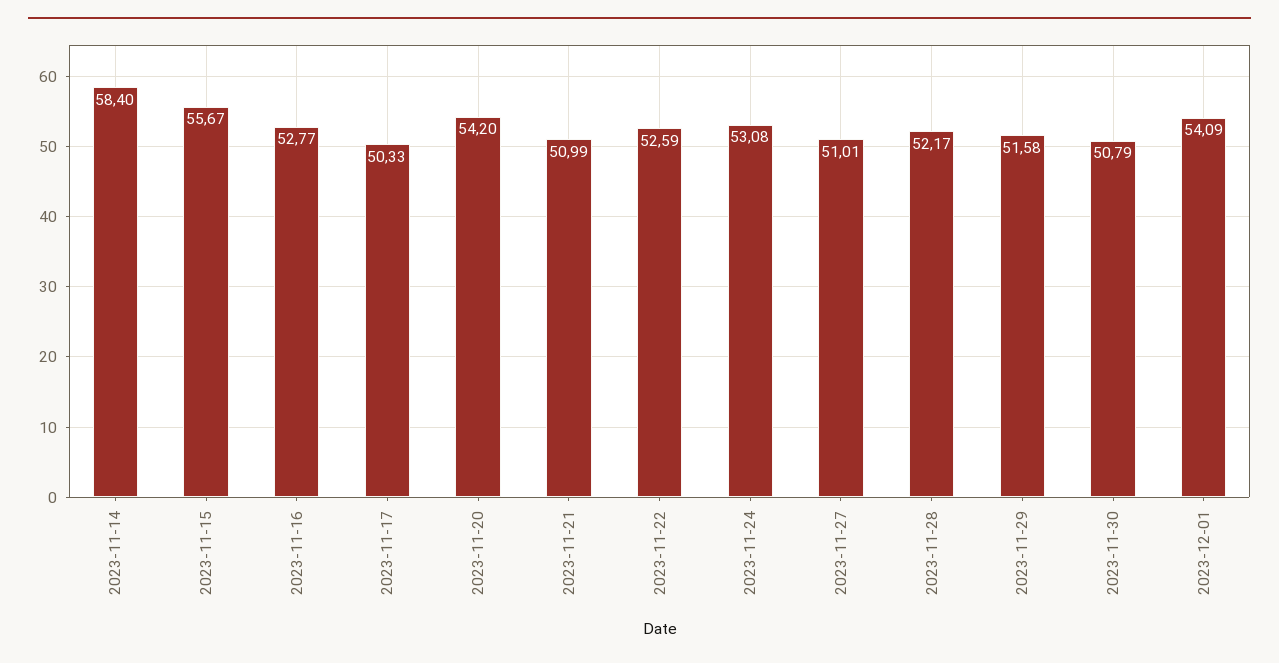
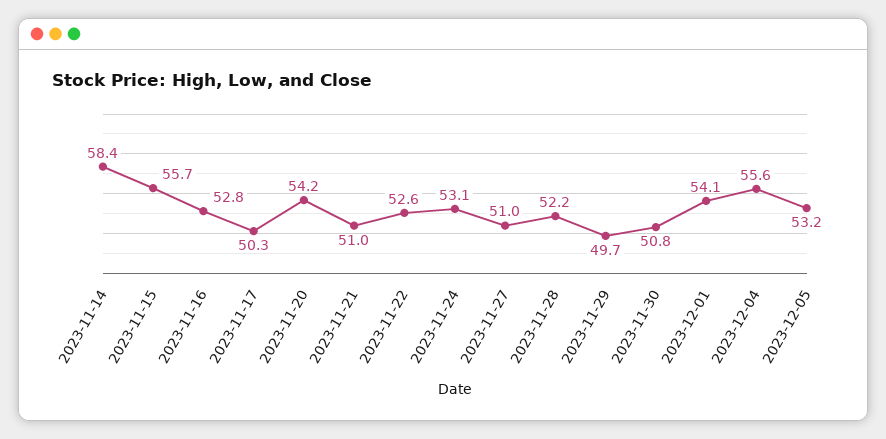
2023-11-29: 51.58 -> 49.7
2023-12-04: none -> 55.6
2023-12-05: none -> 53.2

